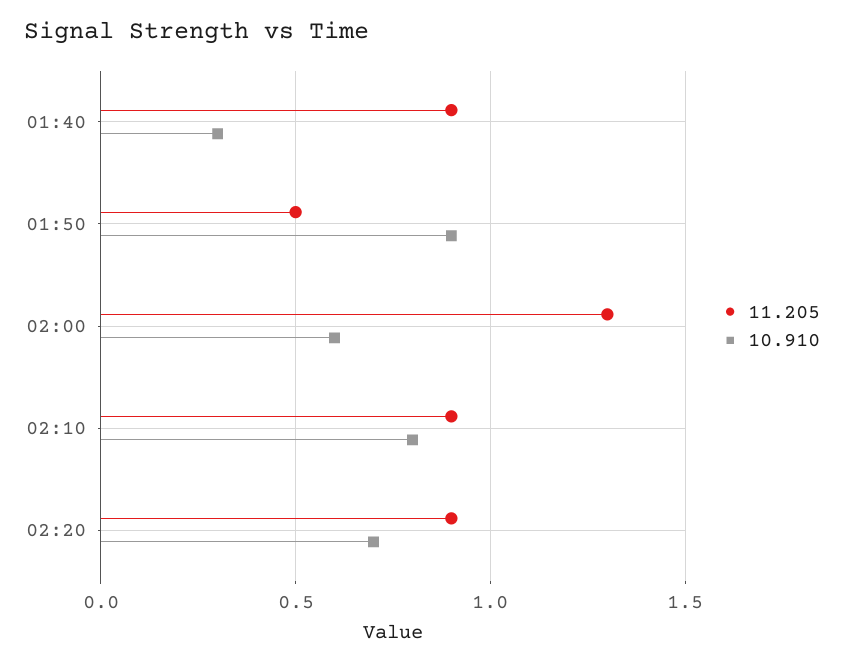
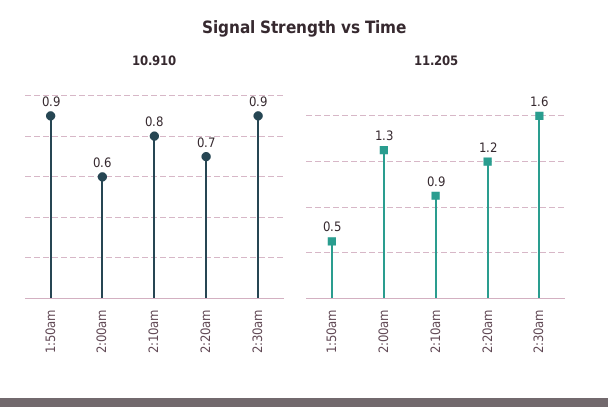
11.205, 01:40: 0.9 -> none
10.910, 01:40: 0.3 -> none
11.205, 02:20: 0.9 -> 1.2
10.910, 2:30am: none -> 0.9
11.205, 2:30am: none -> 1.6

